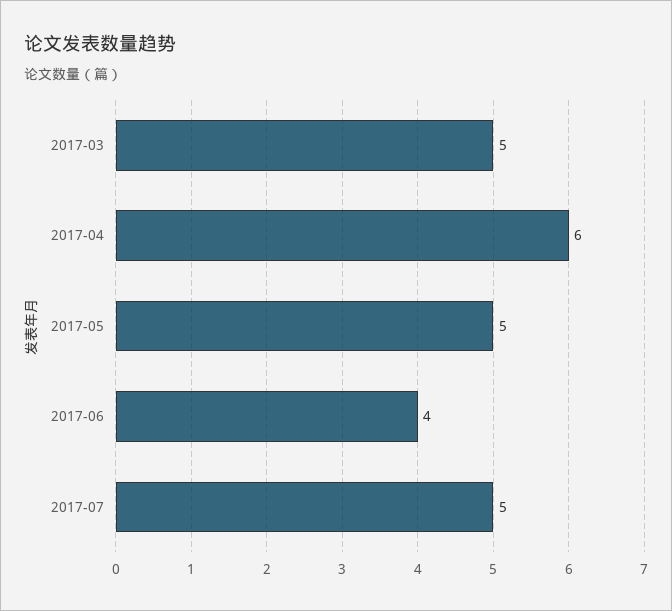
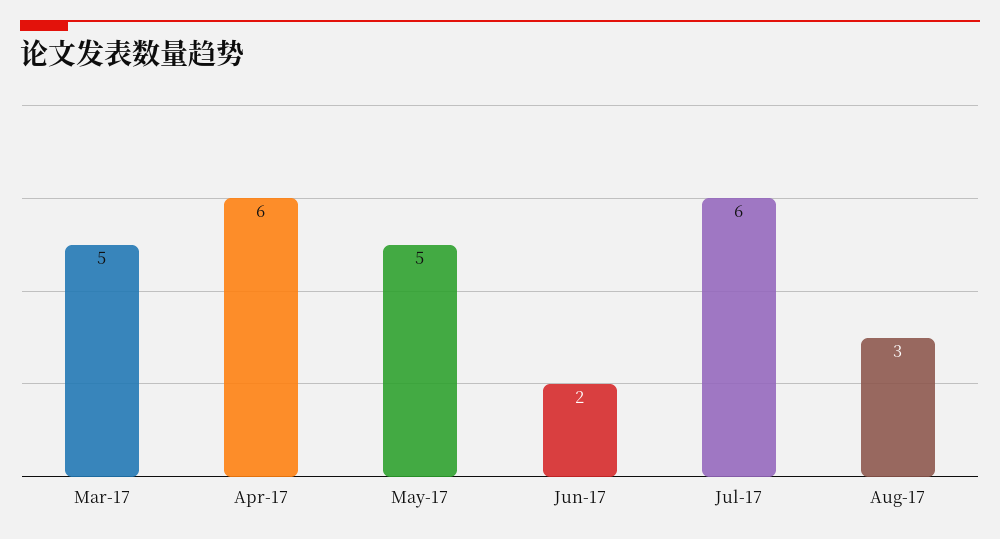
2017-06: 4 -> 2
2017-07: 5 -> 6
Aug-17: none -> 3

